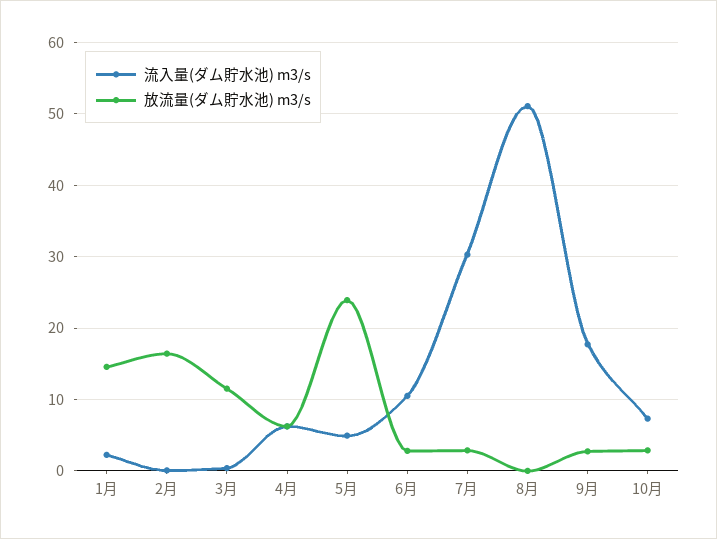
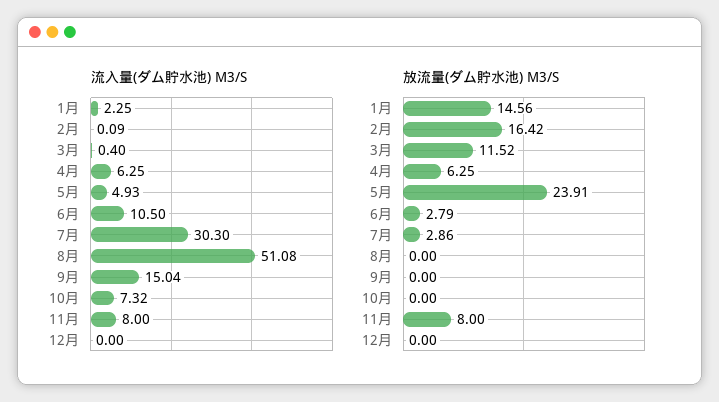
流入量(ダム貯水池) m3/s, 9月: 18 -> 15.04
放流量(ダム貯水池) m3/s, 9月: 3 -> 0
放流量(ダム貯水池) m3/s, 10月: 3 -> 0
流入量(ダム貯水池) m3/s, 11月: none -> 8
流入量(ダム貯水池) m3/s, 12月: none -> 0
放流量(ダム貯水池) m3/s, 11月: none -> 8
放流量(ダム貯水池) m3/s, 12月: none -> 0

